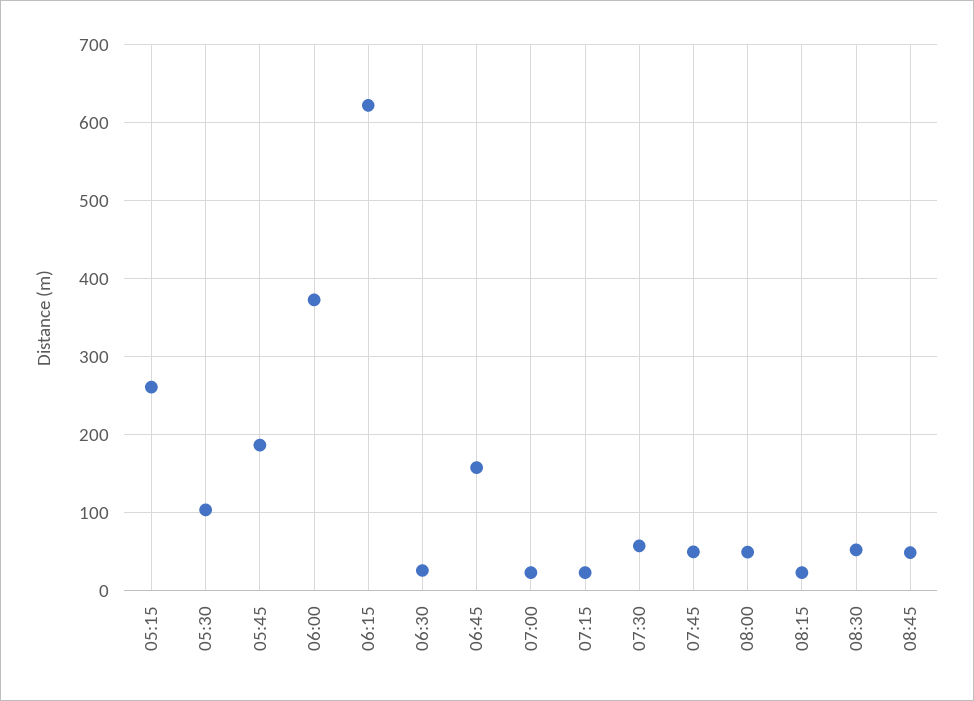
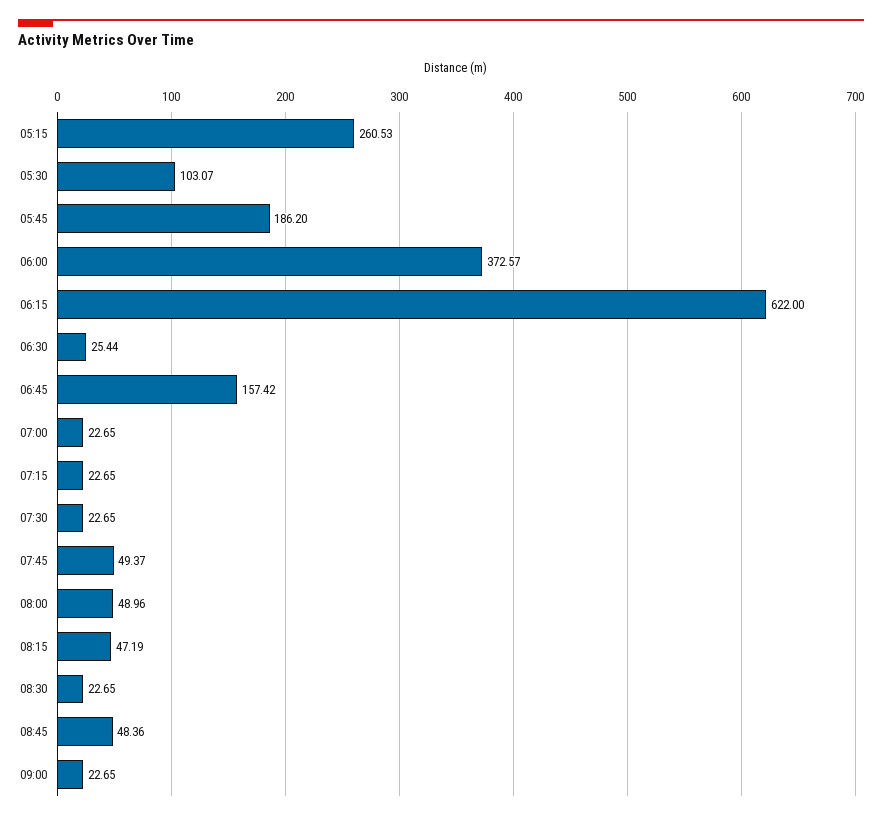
07:30: 60 -> 22.65
08:15: 20 -> 47.19
08:30: 50 -> 22.65
09:00: none -> 22.65

